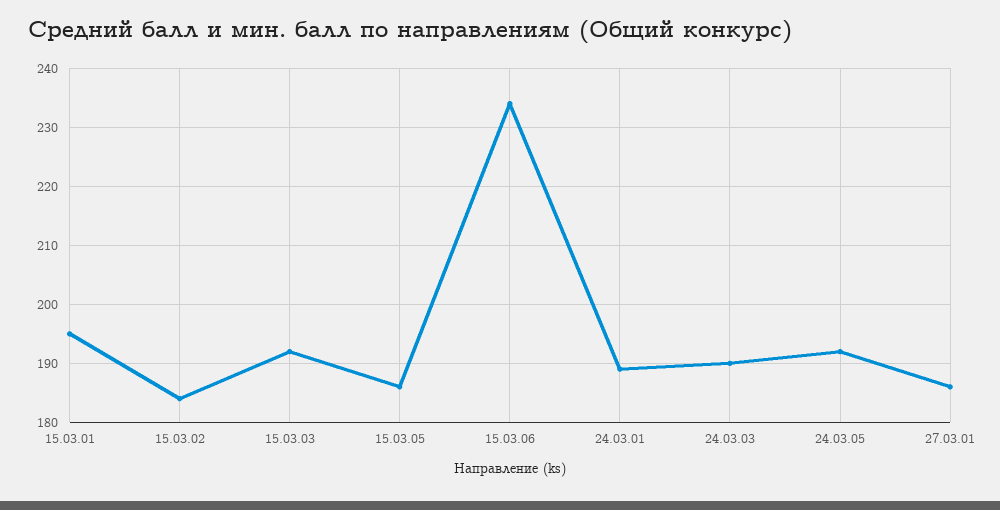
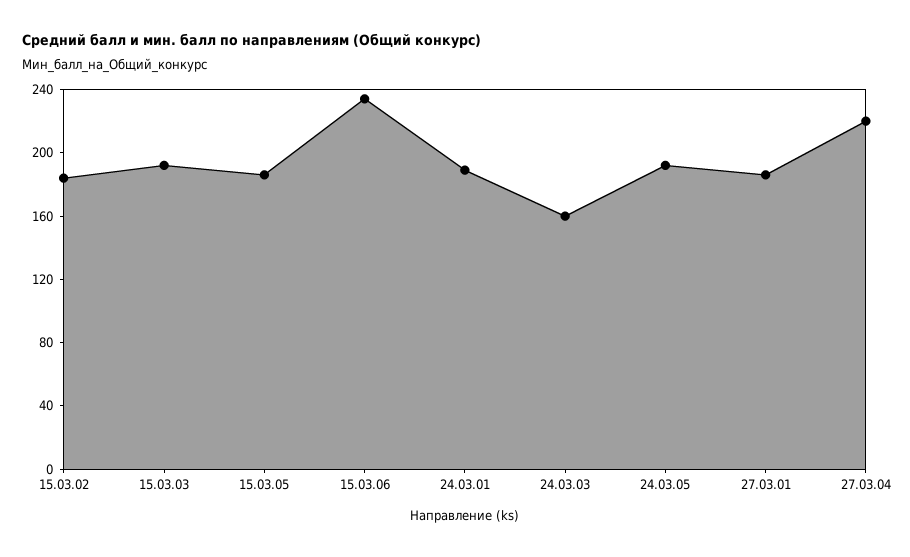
15.03.01: 195 -> none
24.03.03: 190 -> 160
27.03.04: none -> 220

